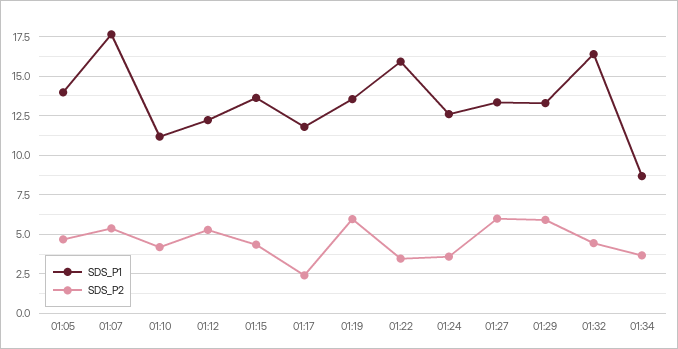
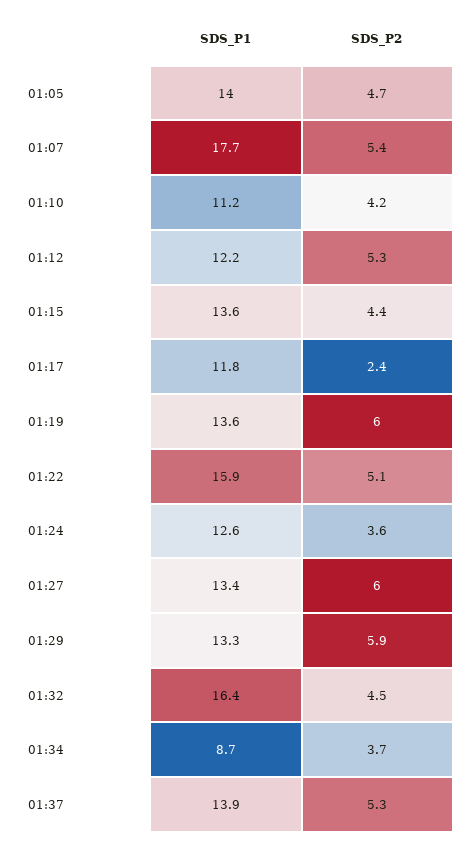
SDS_P2, 01:22: 3.5 -> 5.1
SDS_P1, 01:37: none -> 13.9
SDS_P2, 01:37: none -> 5.3

